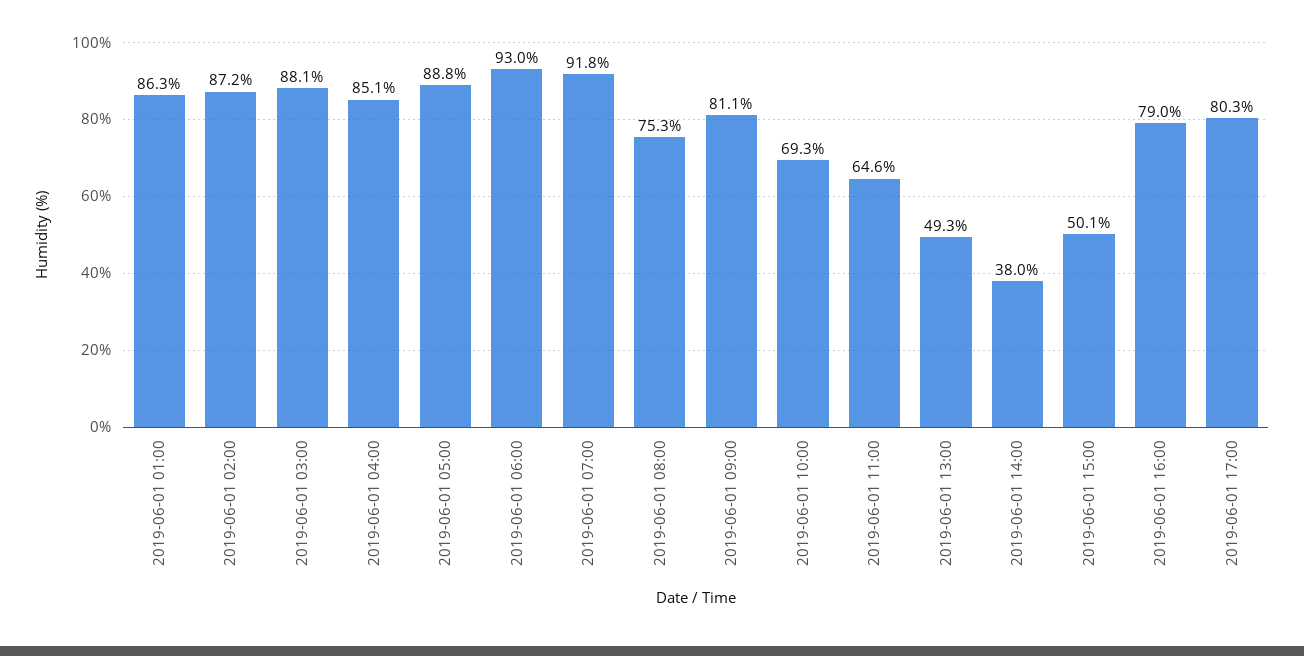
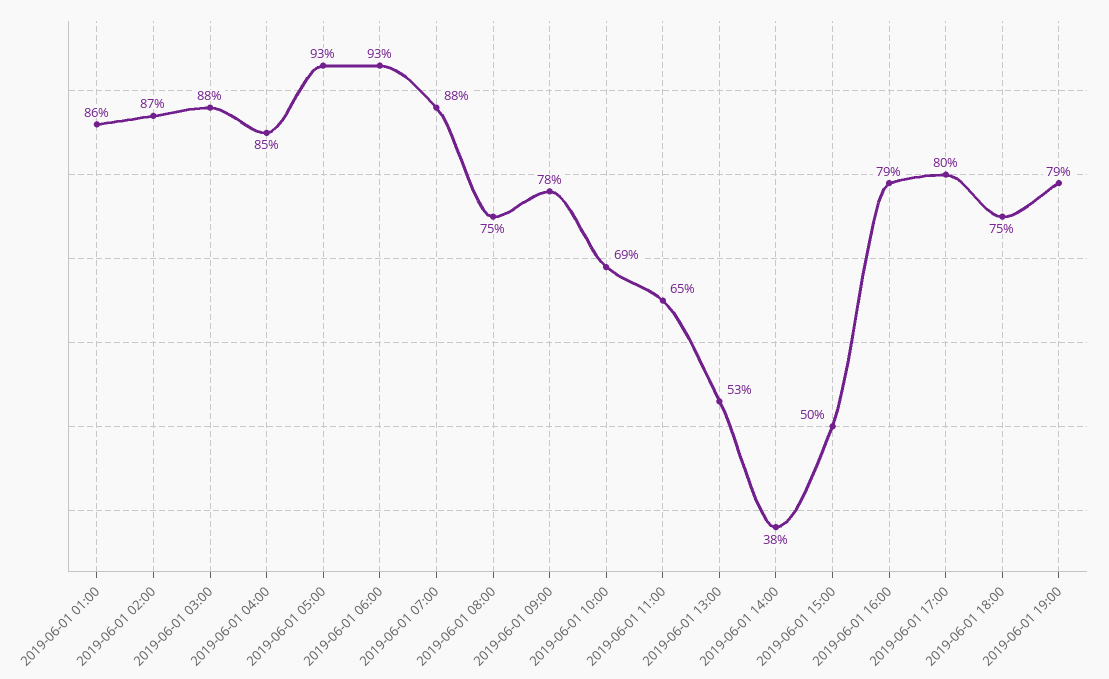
2019-06-01 05:00: 88.8 -> 93
2019-06-01 07:00: 91.8 -> 88
2019-06-01 09:00: 81.1 -> 78
2019-06-01 13:00: 49.3 -> 53
2019-06-01 18:00: none -> 75
2019-06-01 19:00: none -> 79

